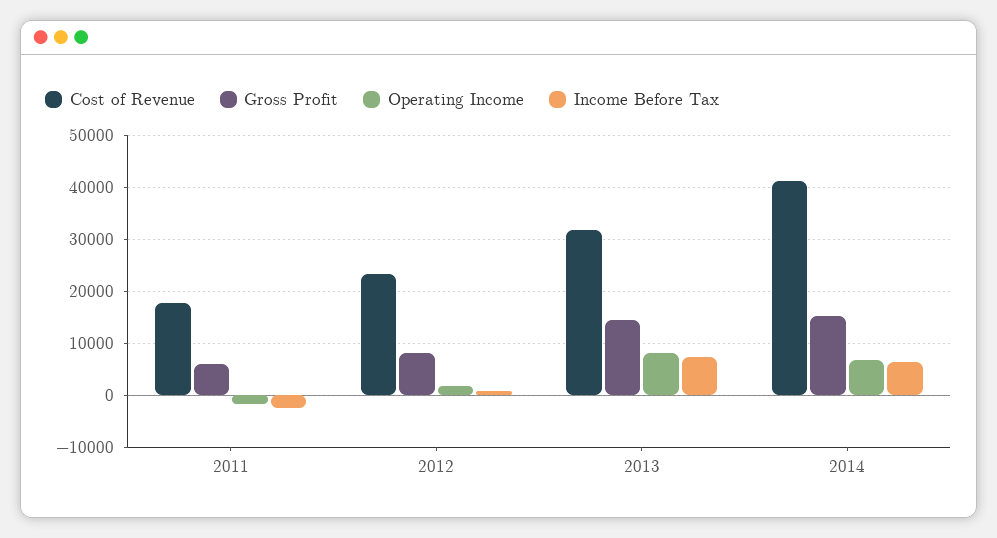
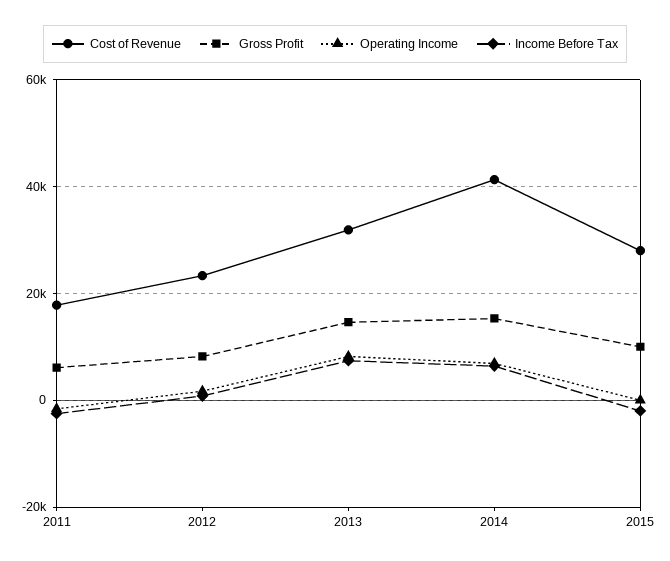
Cost of Revenue, 2015: none -> 28000
Gross Profit, 2015: none -> 10000
Operating Income, 2015: none -> 0
Income Before Tax, 2015: none -> -2000

